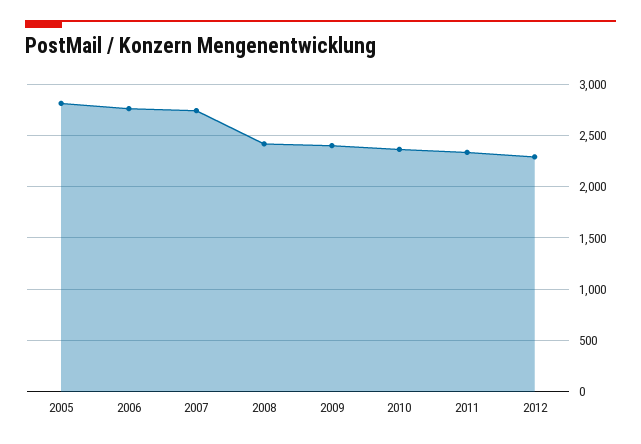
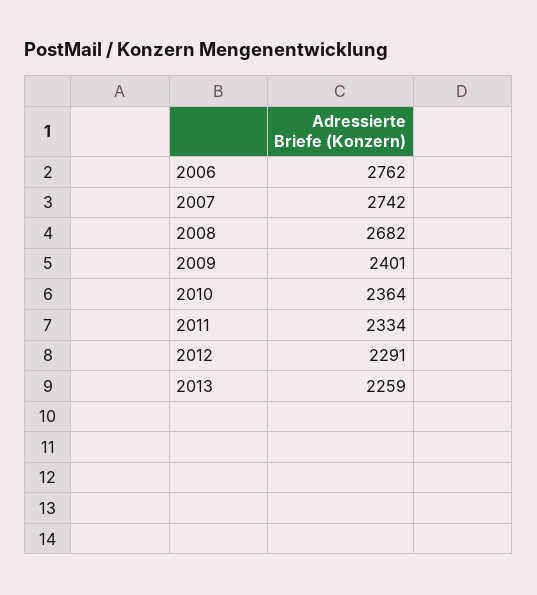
2005: 2800 -> none
2008: 2400 -> 2682
2013: none -> 2259

